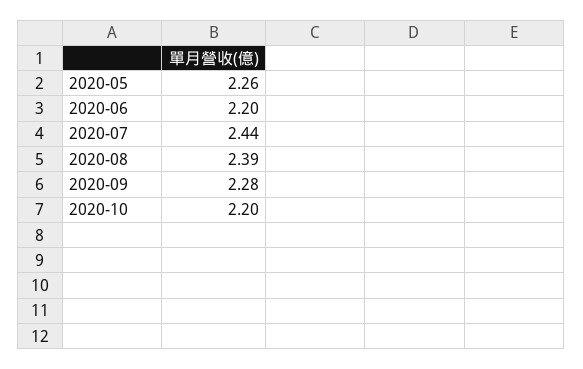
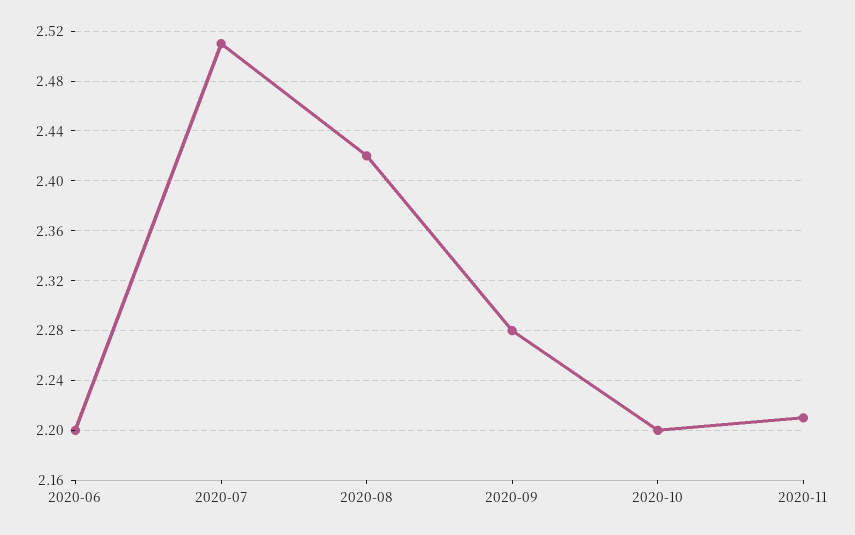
2020-05: 2.26 -> none
2020-07: 2.44 -> 2.51
2020-08: 2.39 -> 2.42
2020-11: none -> 2.21

